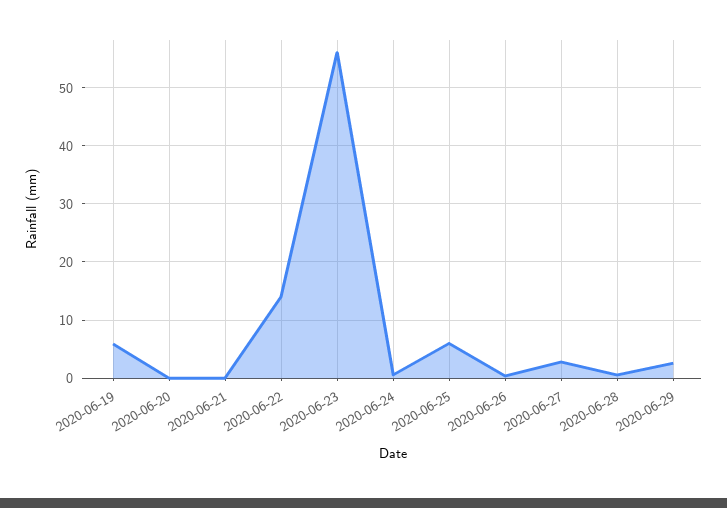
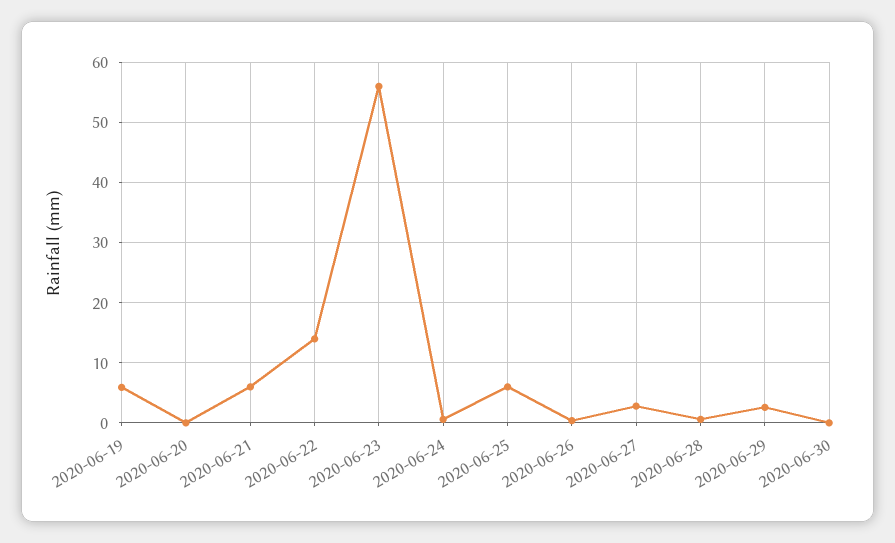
2020-06-21: 0 -> 6
2020-06-30: none -> 0

